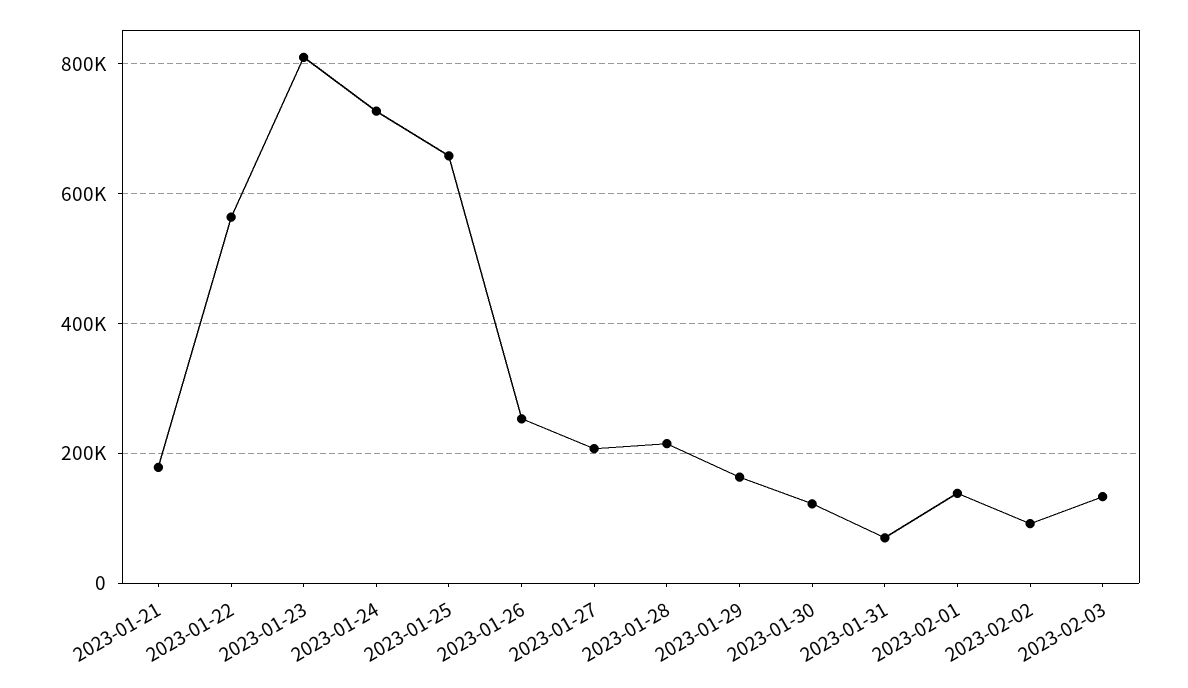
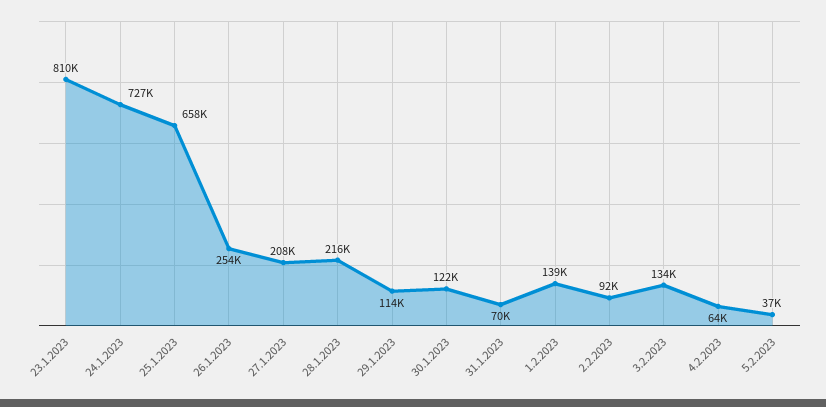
2023-01-21: 180000 -> none
2023-01-22: 560000 -> none
2023-01-29: 160000 -> 114000
4.2.2023: none -> 64000
5.2.2023: none -> 37000

